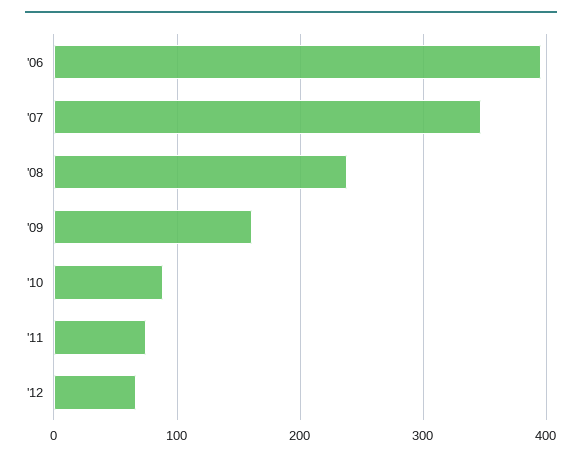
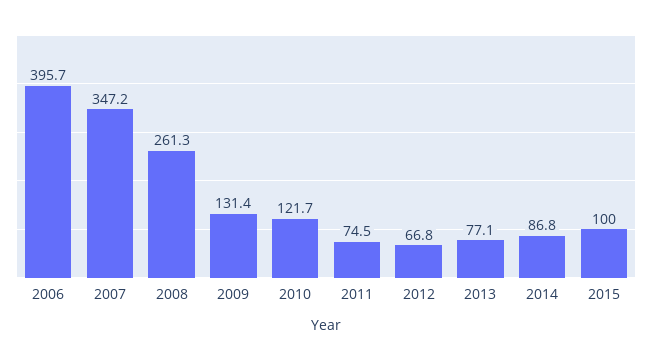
'08: 240 -> 261.3
'09: 160 -> 131.4
'10: 90 -> 121.7
2013: none -> 77.1
2014: none -> 86.8
2015: none -> 100

